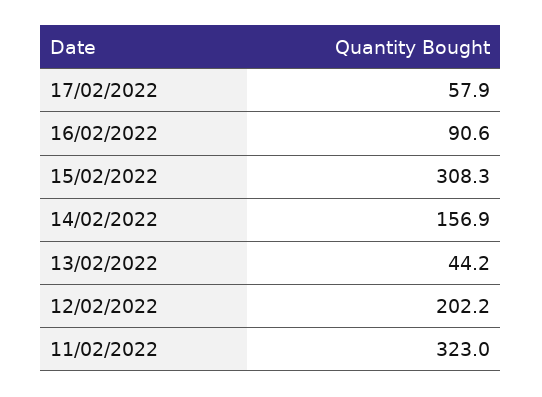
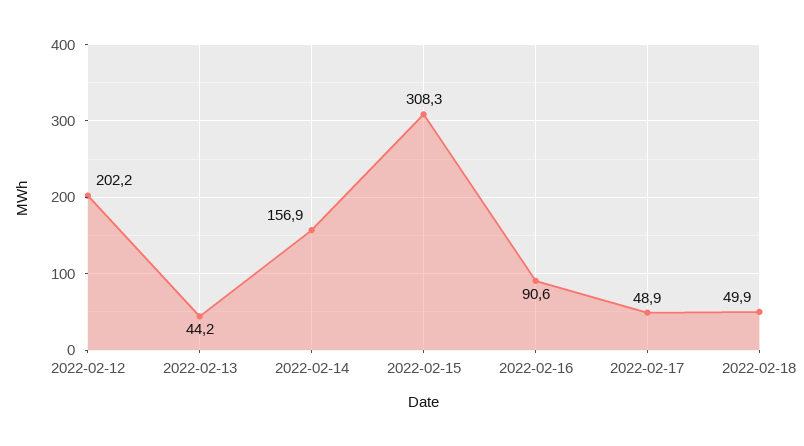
17/02/2022: 57.9 -> 48.9
11/02/2022: 323 -> none
2022-02-18: none -> 49.9

